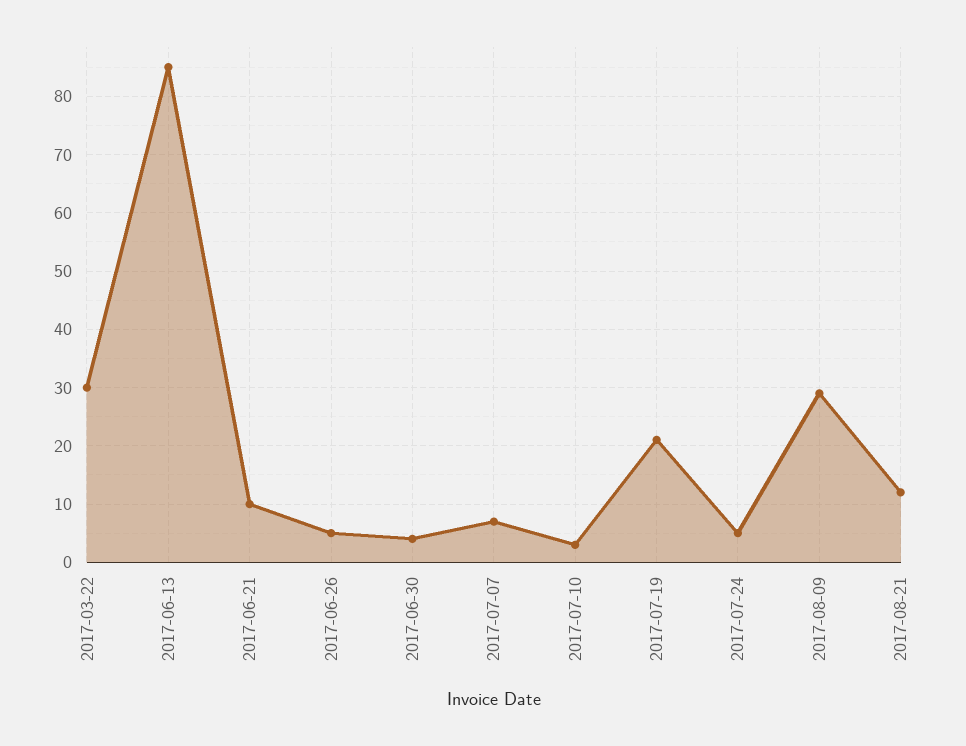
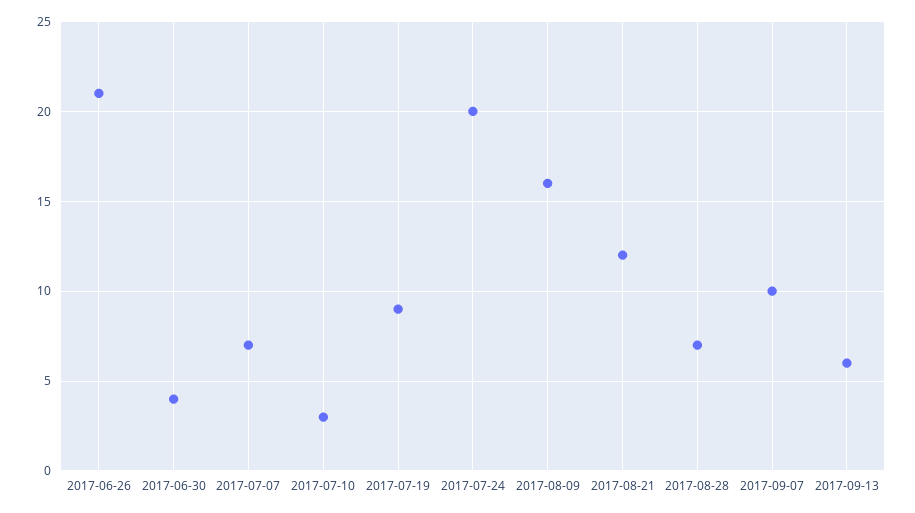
2017-03-22: 30 -> none
2017-06-13: 85 -> none
2017-06-21: 10 -> none
2017-06-26: 5 -> 21
2017-07-19: 20 -> 9
2017-07-24: 5 -> 20
2017-08-09: 30 -> 16
2017-08-28: none -> 7
2017-09-07: none -> 10
2017-09-13: none -> 6

